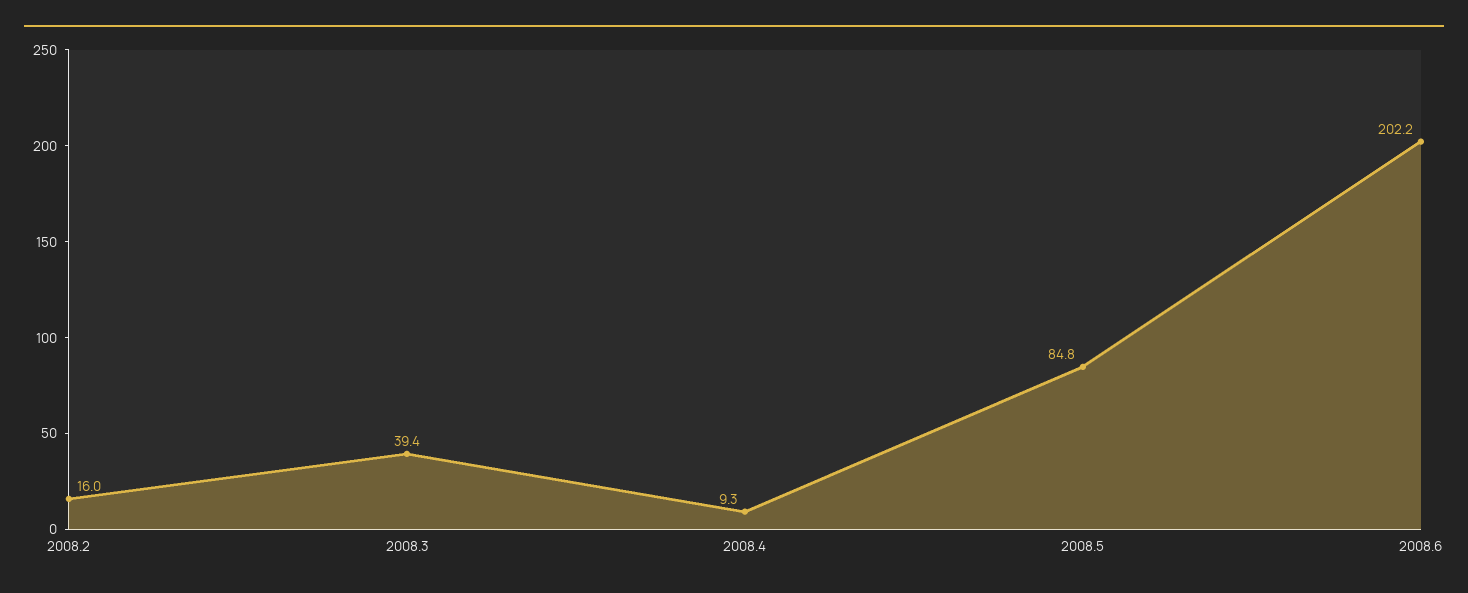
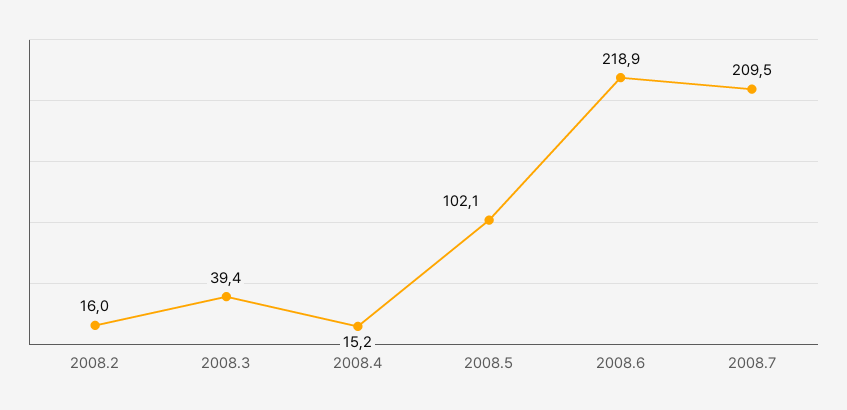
2008.4: 9.3 -> 15.2
2008.5: 84.8 -> 102.1
2008.6: 202.2 -> 218.9
2008.7: none -> 209.5

